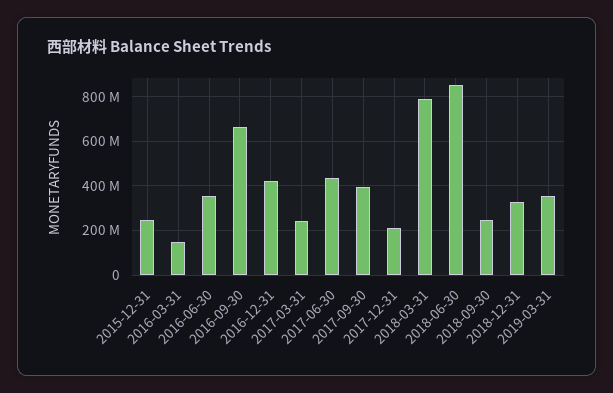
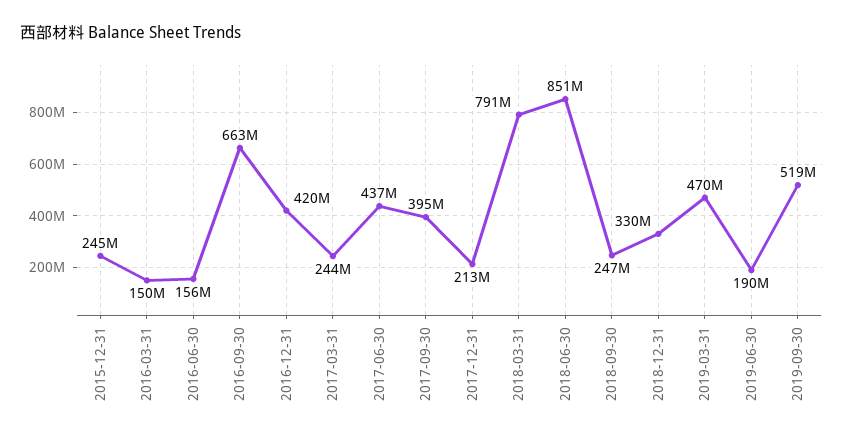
2016-06-30: 350000000 -> 156000000
2019-03-31: 350000000 -> 470000000
2019-06-30: none -> 190000000
2019-09-30: none -> 519000000

